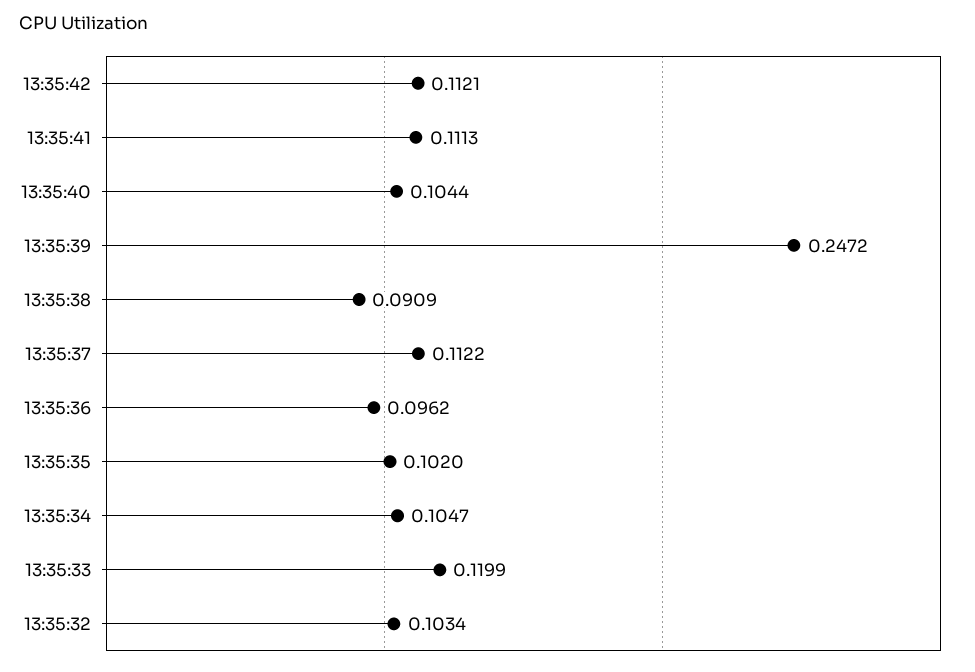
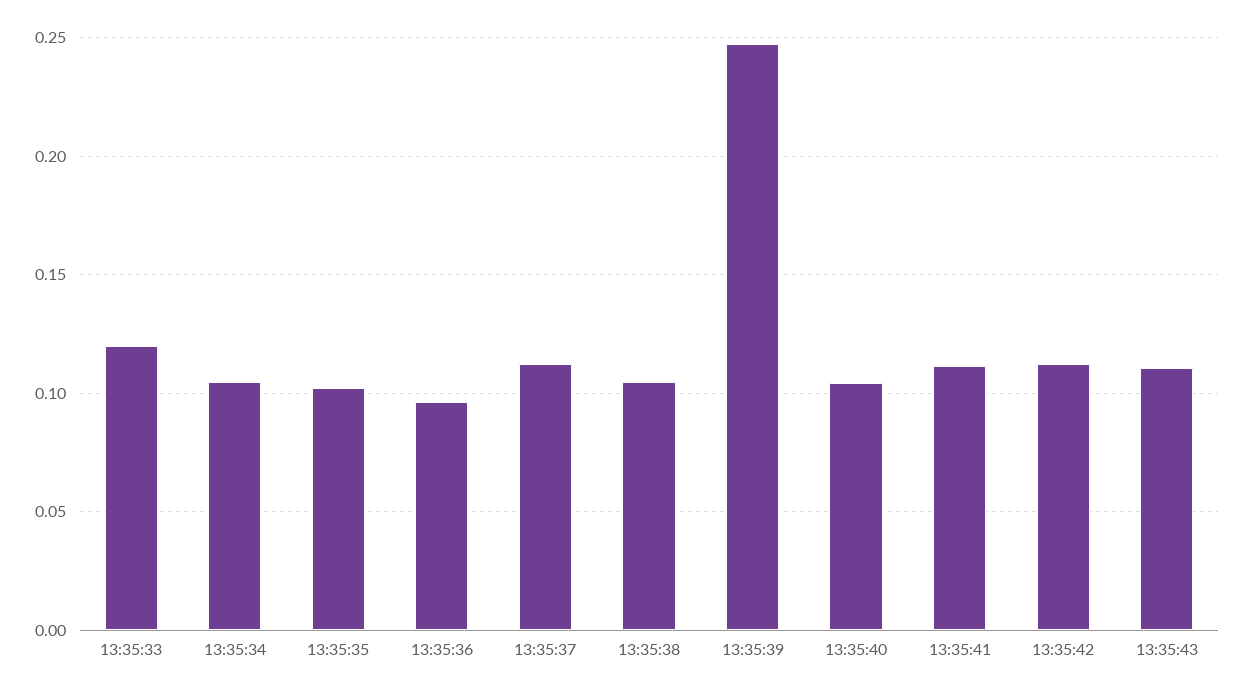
13:35:38: 0.0909 -> 0.105
13:35:32: 0.1034 -> none
13:35:43: none -> 0.11

